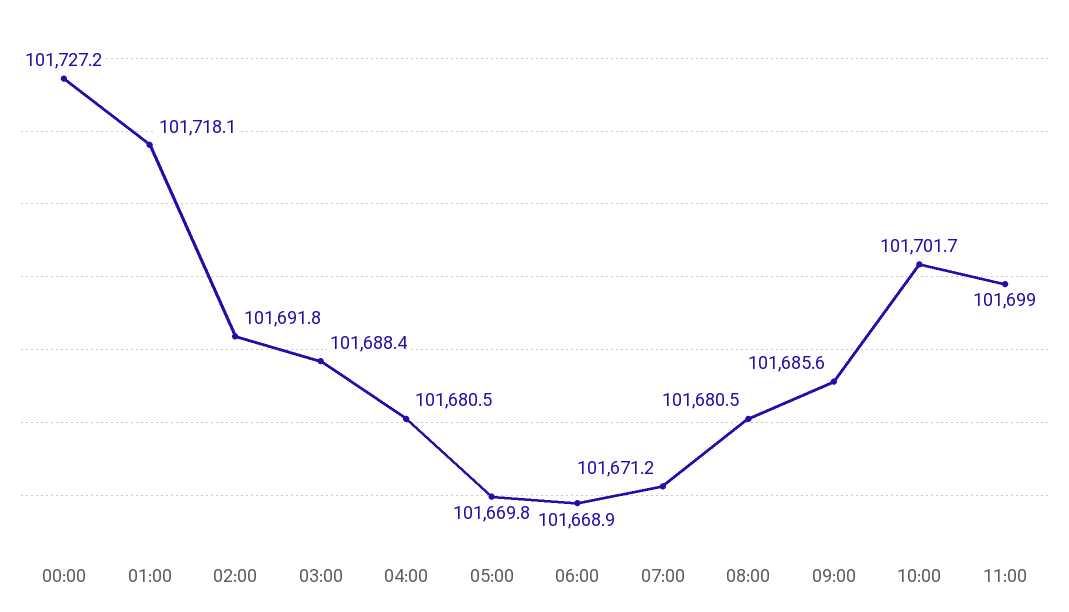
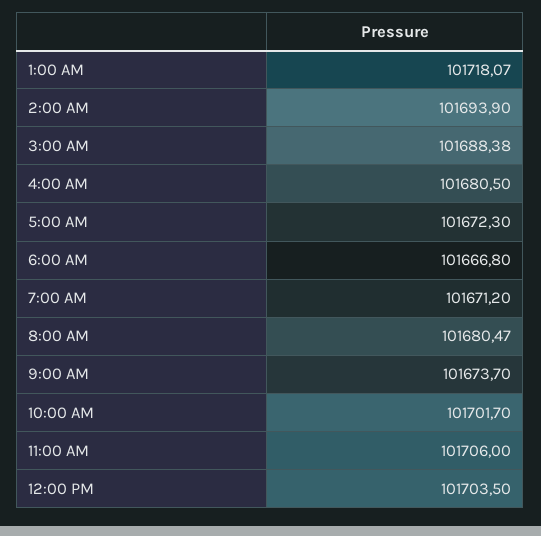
00:00: 101727.2 -> none
02:00: 101691.8 -> 101693.9
05:00: 101669.8 -> 101672.3
06:00: 101668.9 -> 101666.8
09:00: 101685.6 -> 101673.7
11:00: 101699 -> 101706
12:00 PM: none -> 101703.5

